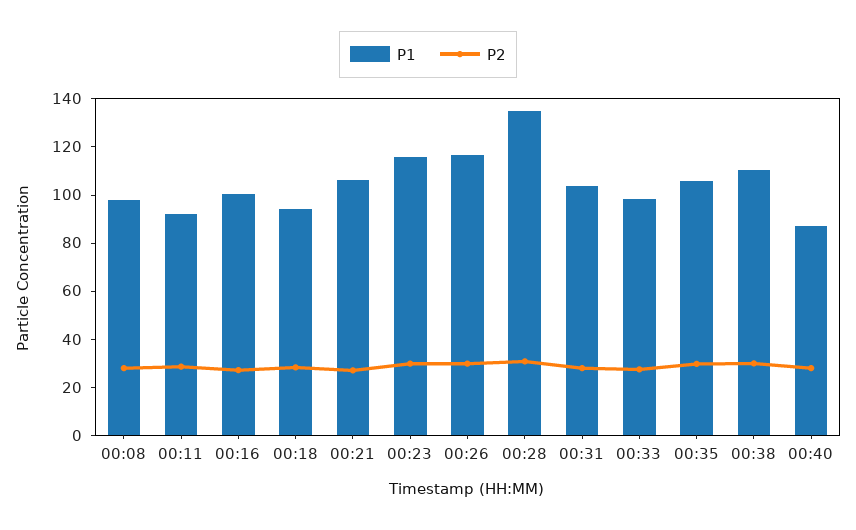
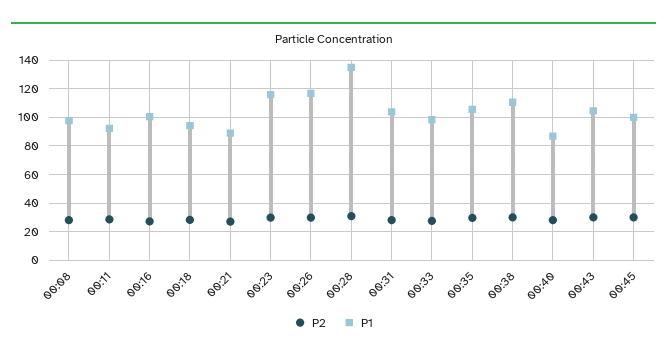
P1, 00:21: 105 -> 90
P2, 00:43: none -> 30
P1, 00:43: none -> 105
P2, 00:45: none -> 30
P1, 00:45: none -> 100

